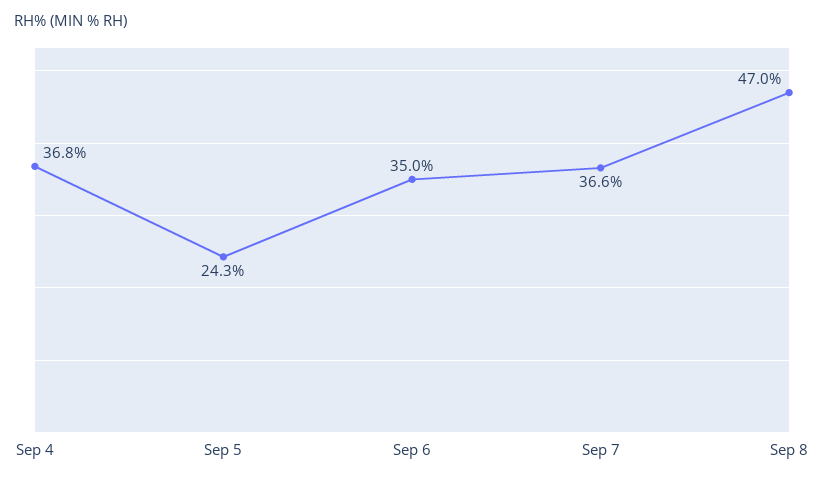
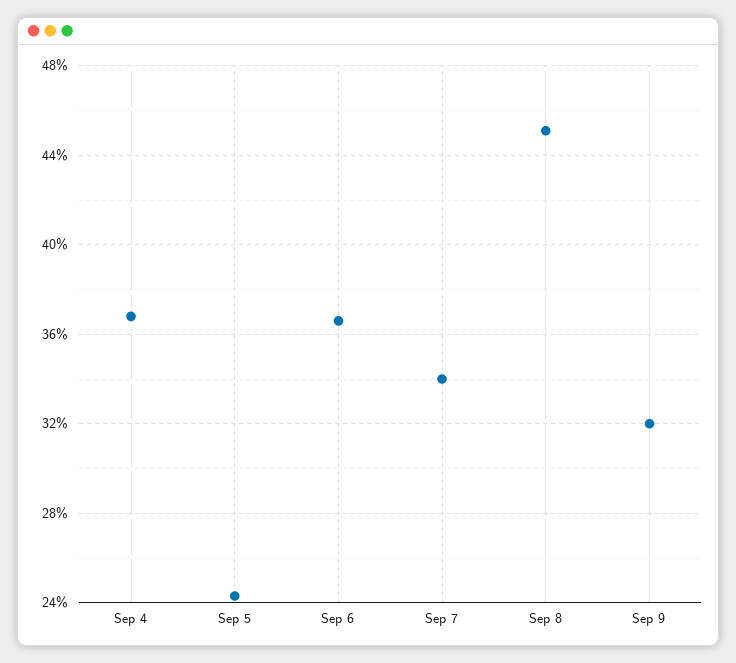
Sep 6: 35 -> 36.5
Sep 7: 36.6 -> 34
Sep 8: 47 -> 45
Sep 9: none -> 32

